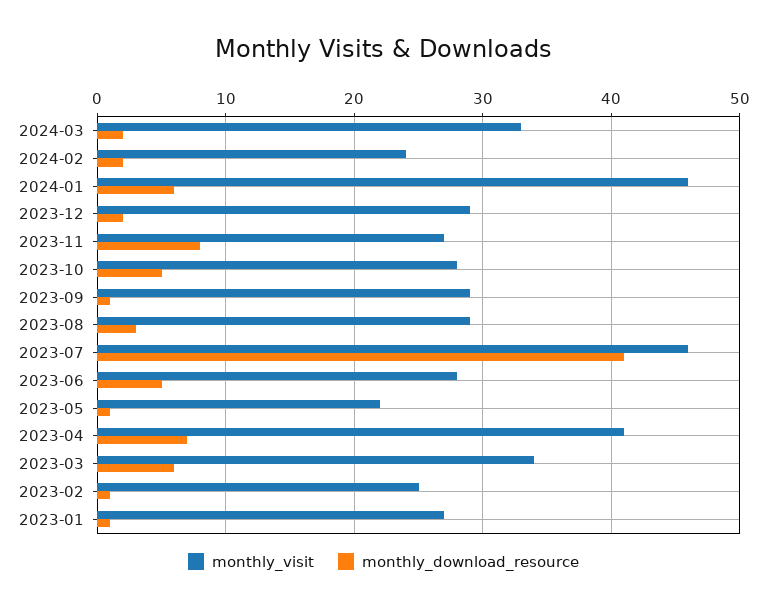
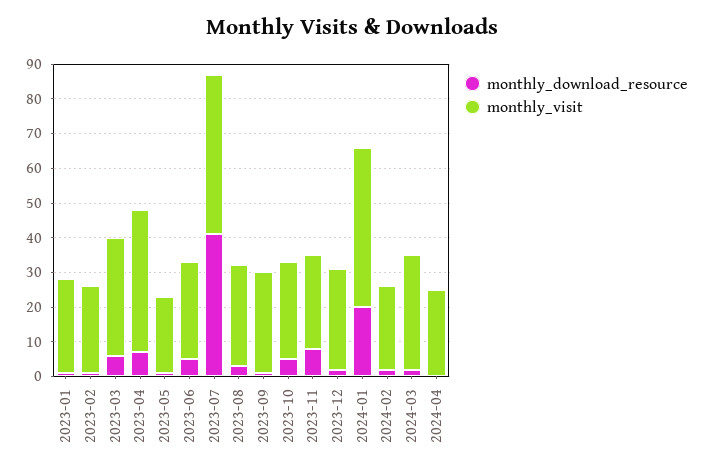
monthly_download_resource, 2024-01: 6 -> 20
monthly_download_resource, 2024-04: none -> 0
monthly_visit, 2024-04: none -> 25

